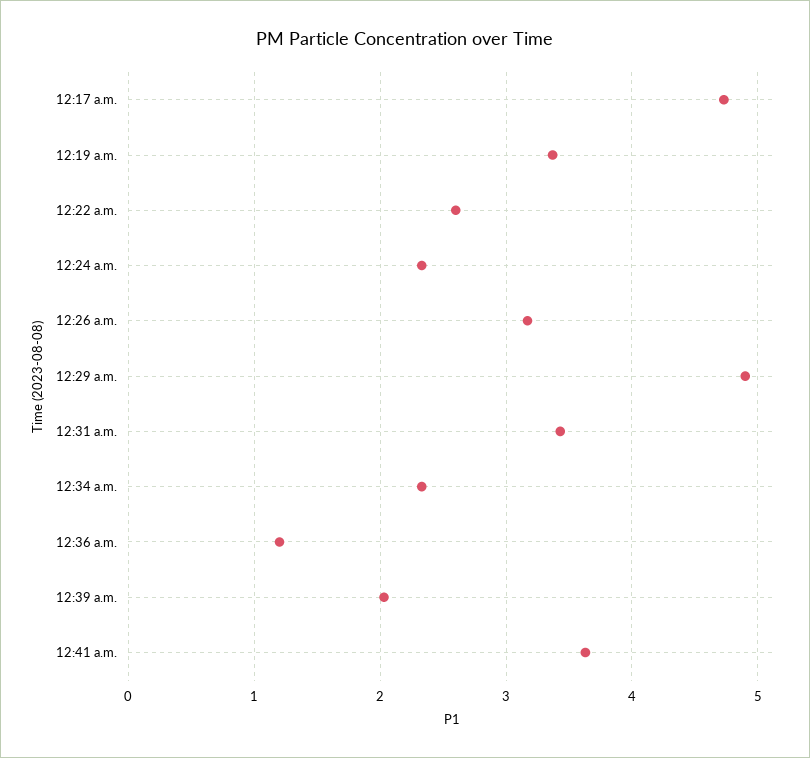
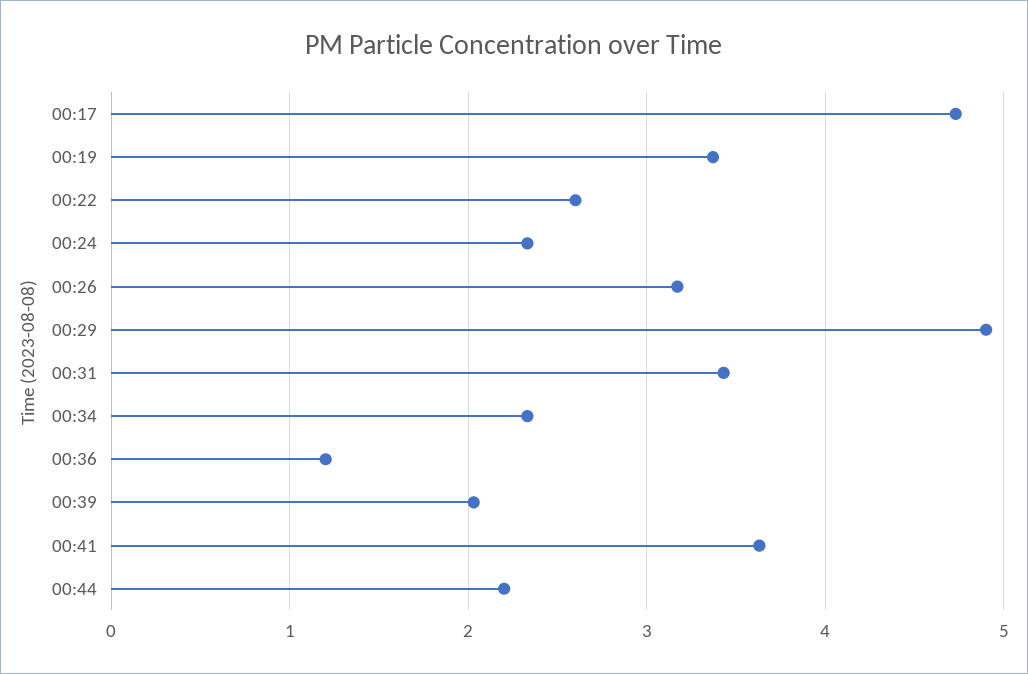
00:44: none -> 2.2

